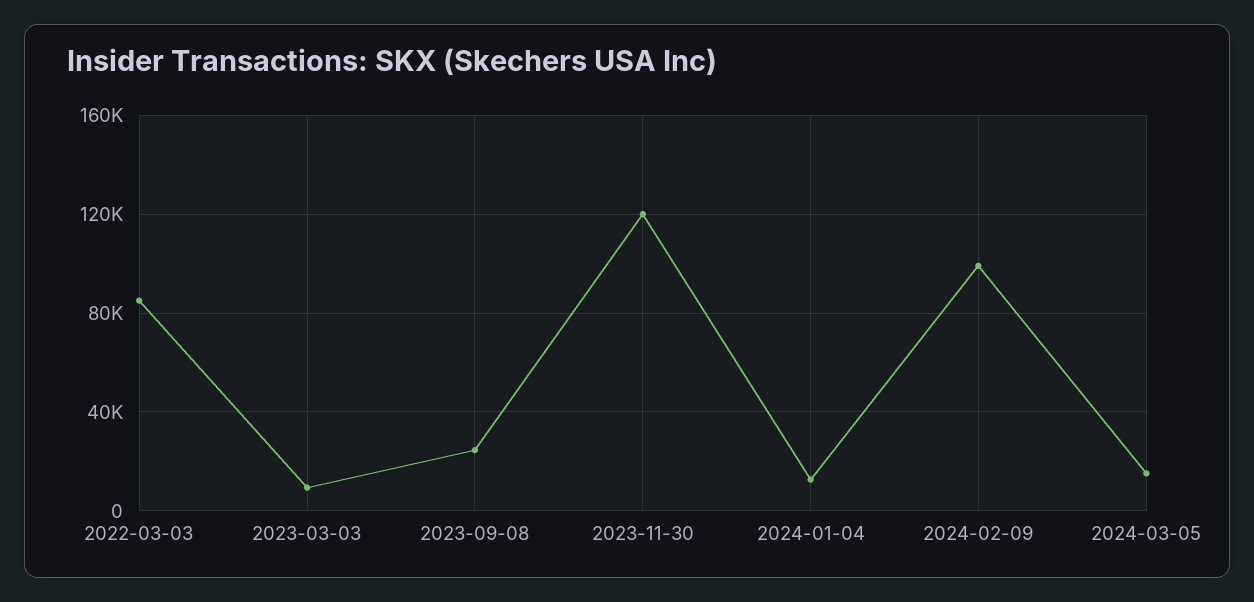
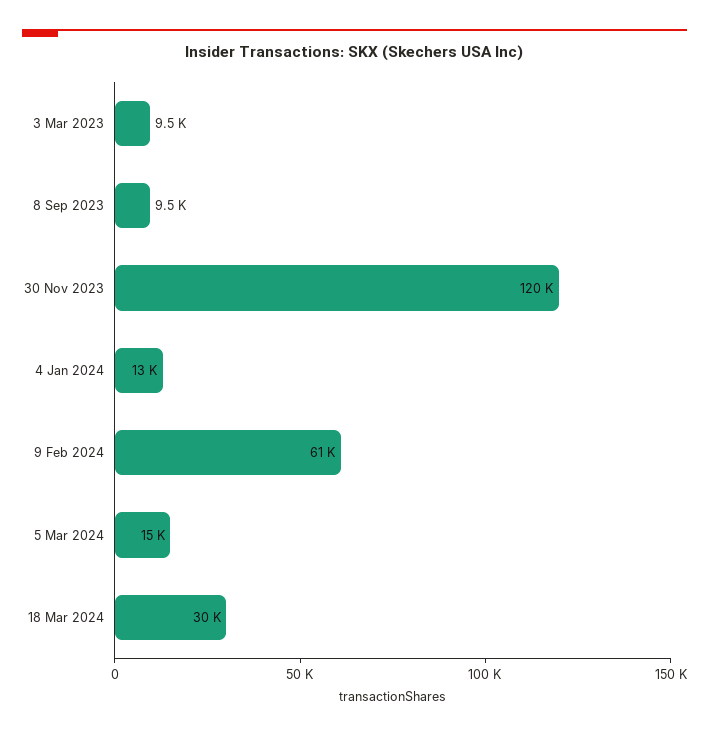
2022-03-03: 85000 -> none
2023-09-08: 25000 -> 9500
2024-02-09: 100000 -> 61000
18 Mar 2024: none -> 30000

